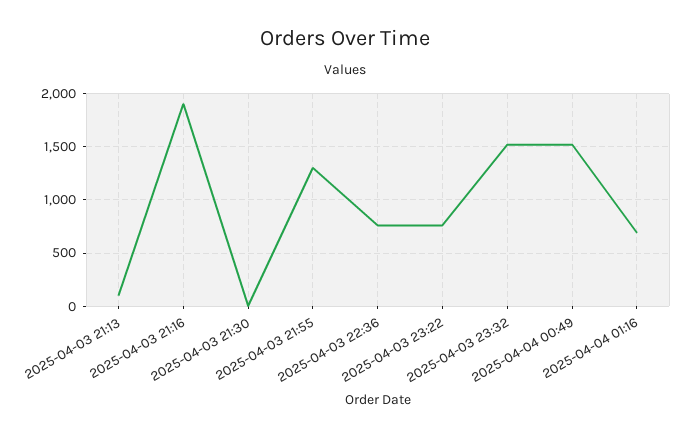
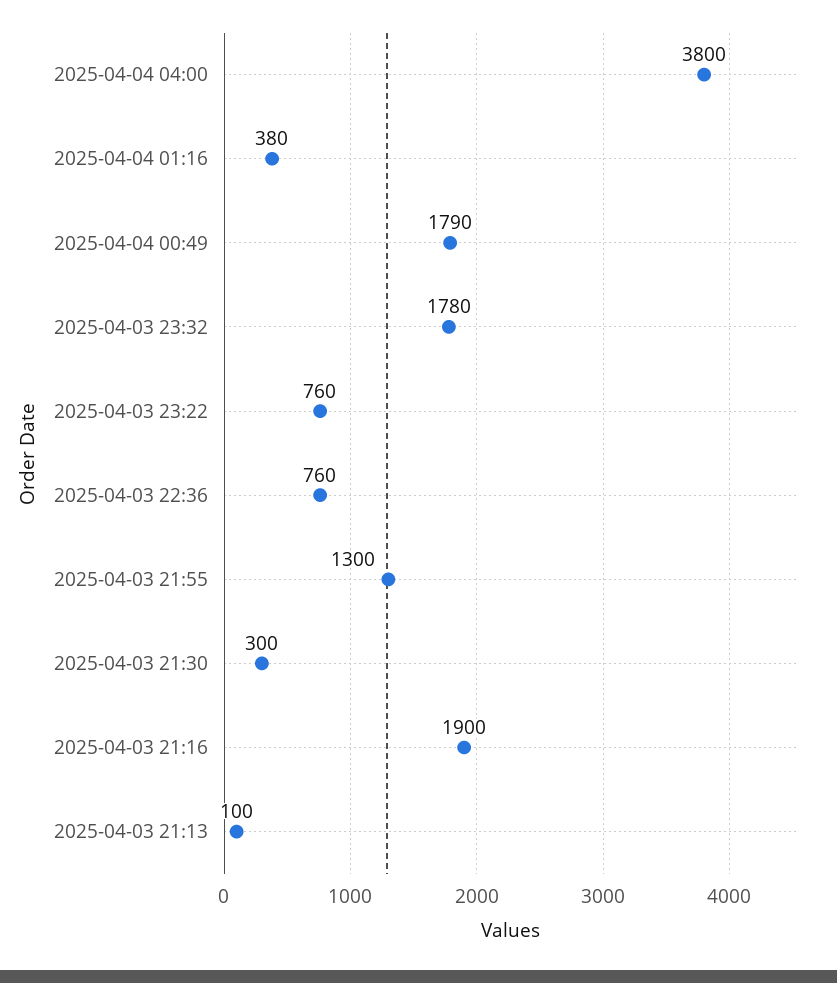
2025-04-03 21:30: 0 -> 300
2025-04-03 23:32: 1500 -> 1780
2025-04-04 00:49: 1500 -> 1790
2025-04-04 01:16: 700 -> 380
2025-04-04 04:00: none -> 3800

